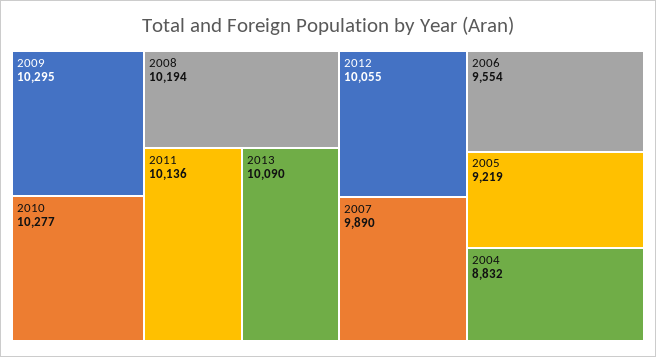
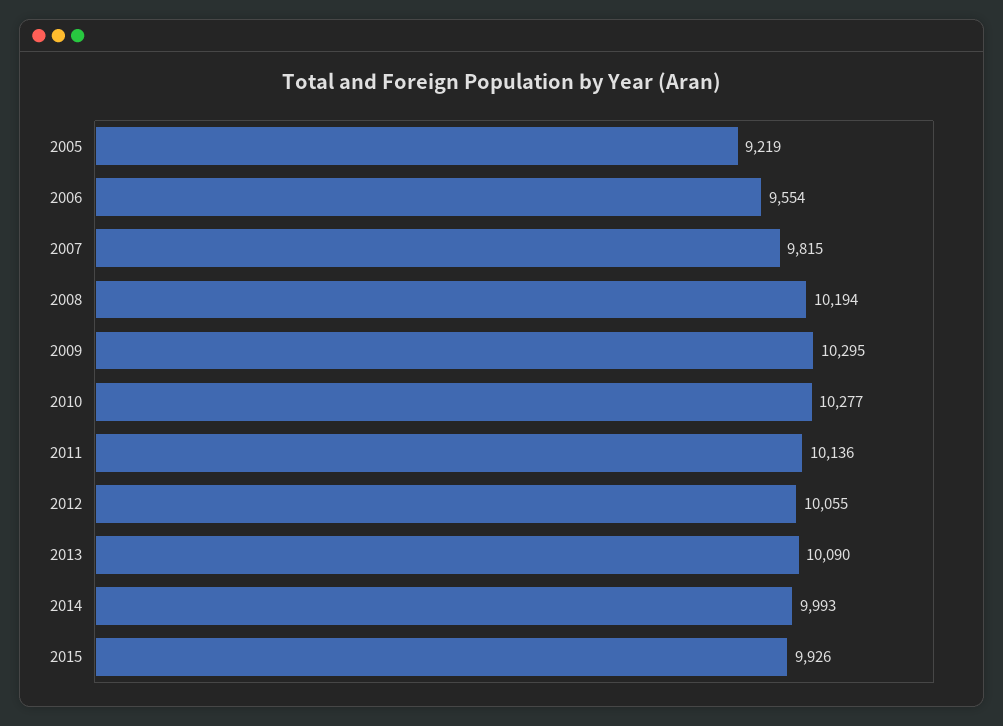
2007: 9890 -> 9815
2004: 8832 -> none
2014: none -> 9993
2015: none -> 9926

